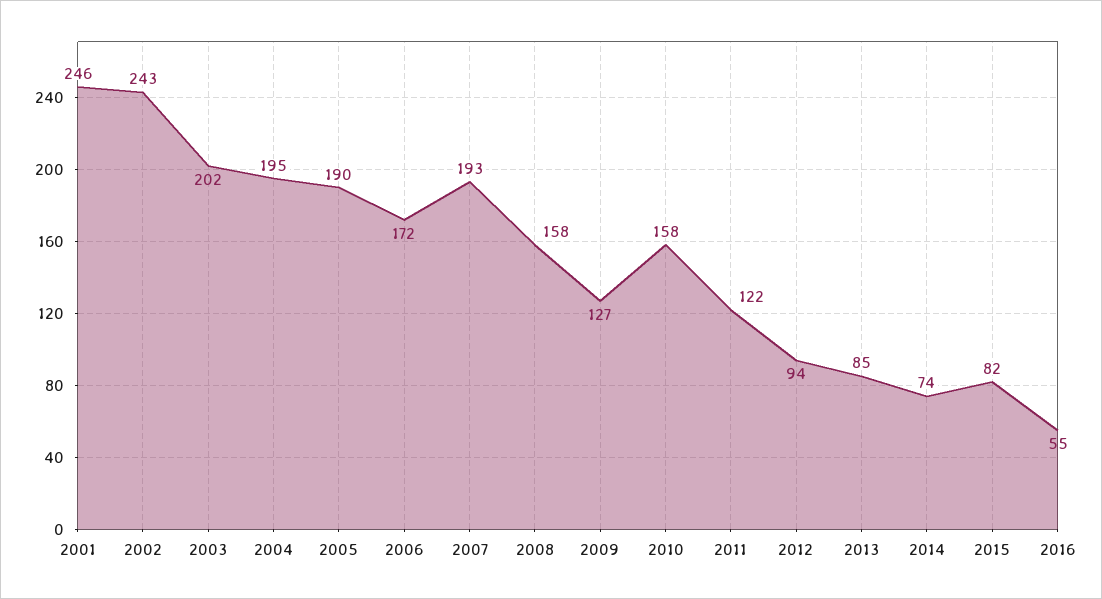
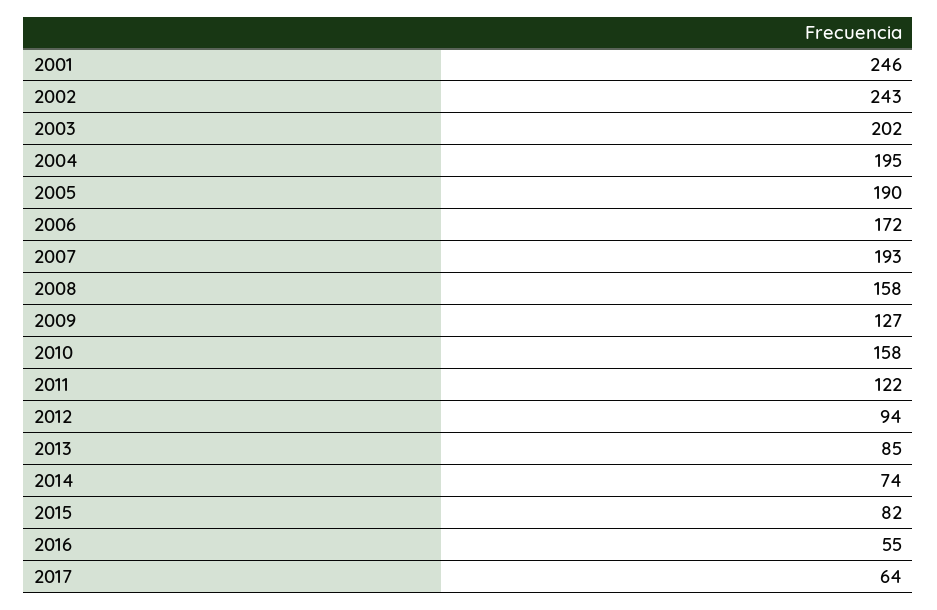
2017: none -> 64

